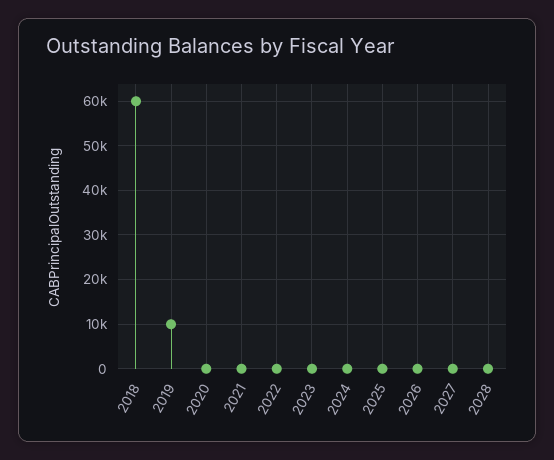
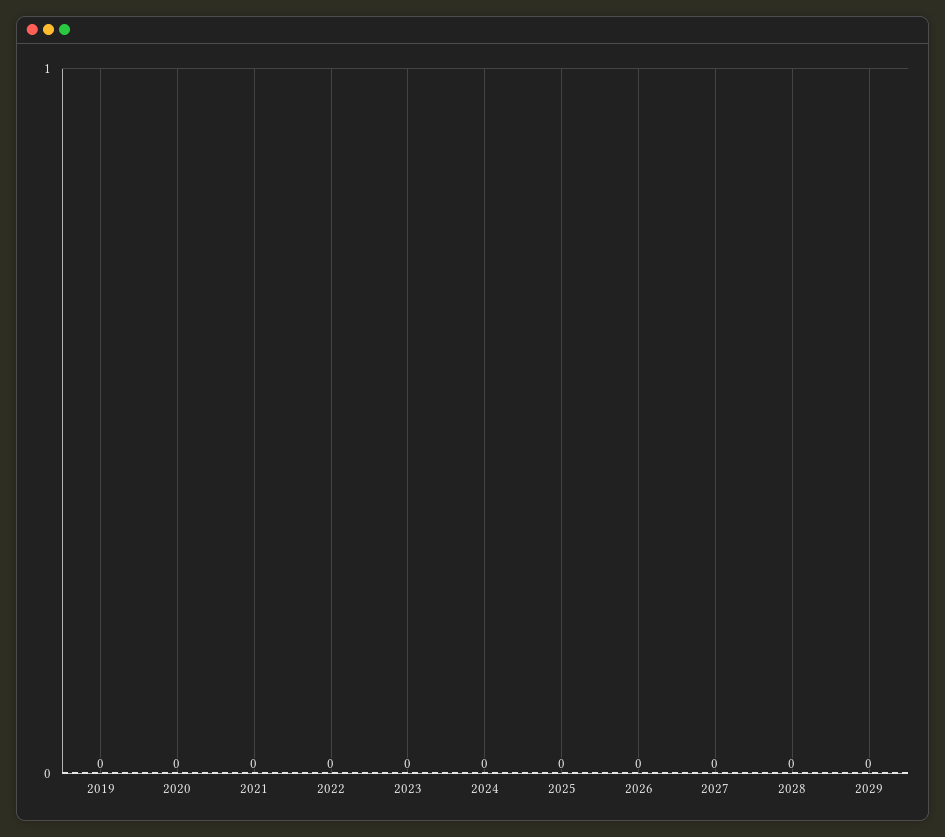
2018: 60000 -> none
2019: 10000 -> 0
2029: none -> 0

